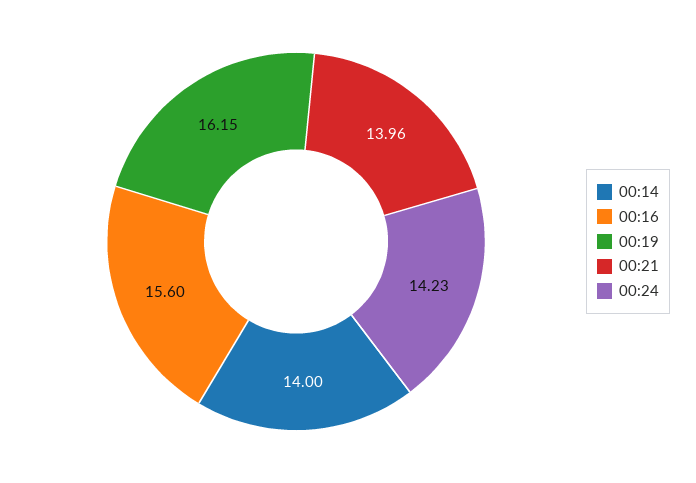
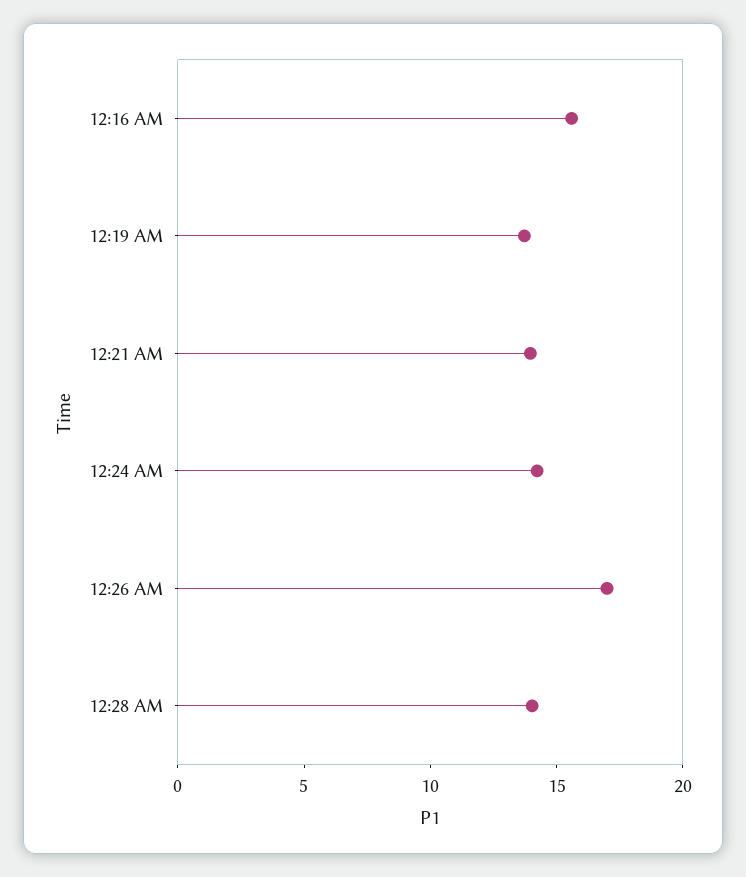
00:14: 14 -> none
00:19: 16.15 -> 14
12:26 AM: none -> 17
12:28 AM: none -> 14

